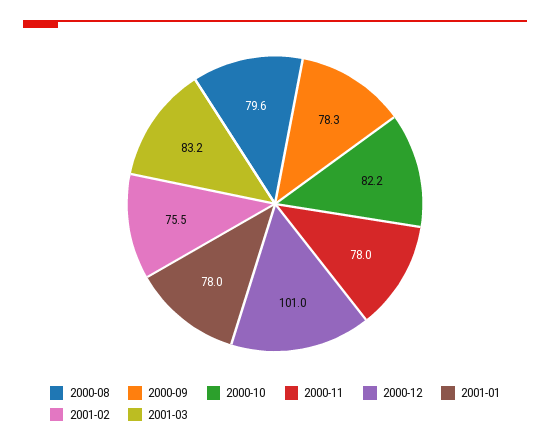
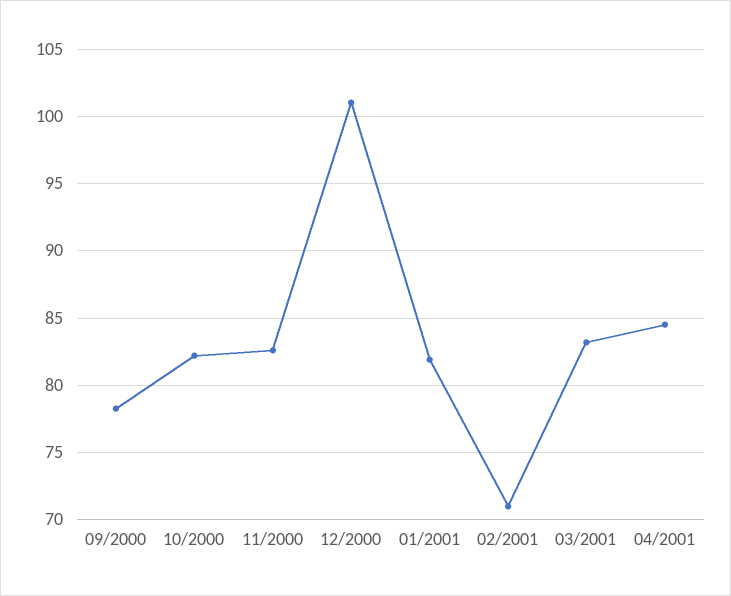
2000-08: 79.6 -> none
2000-11: 78 -> 82.5
2001-01: 78 -> 82
2001-02: 75.5 -> 71
04/2001: none -> 84.5

